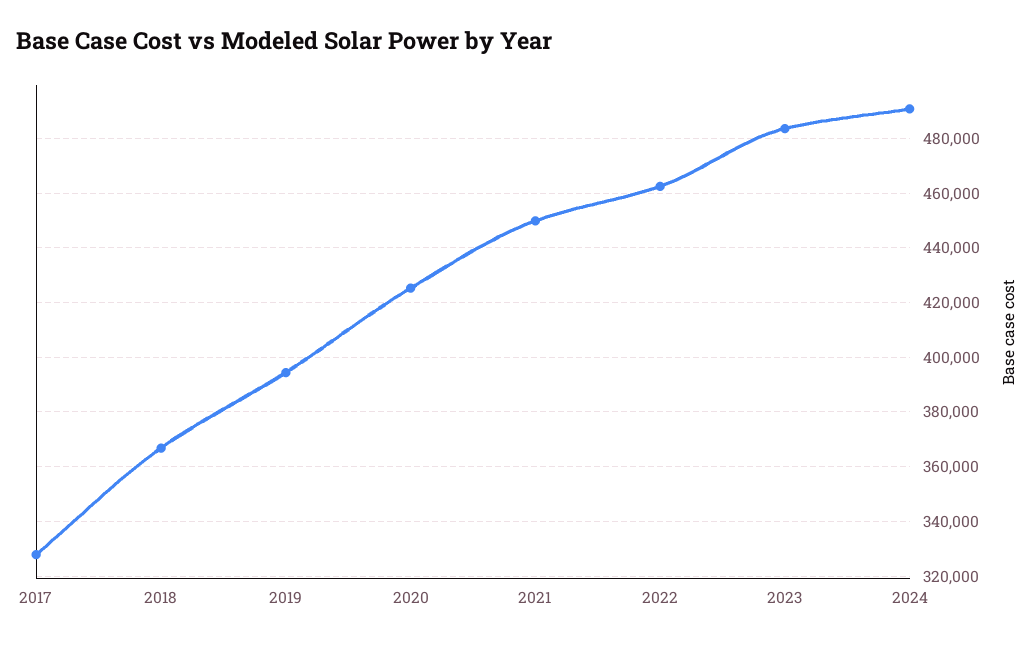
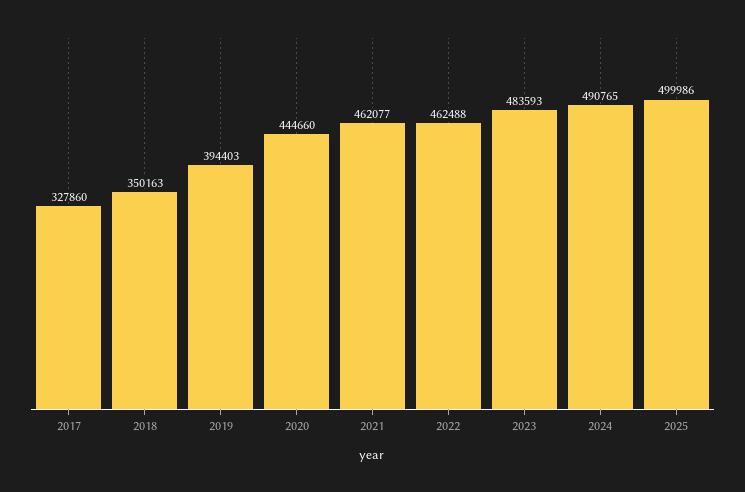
2018: 367500 -> 350163
2020: 425000 -> 444660
2021: 450000 -> 462077
2025: none -> 499986

